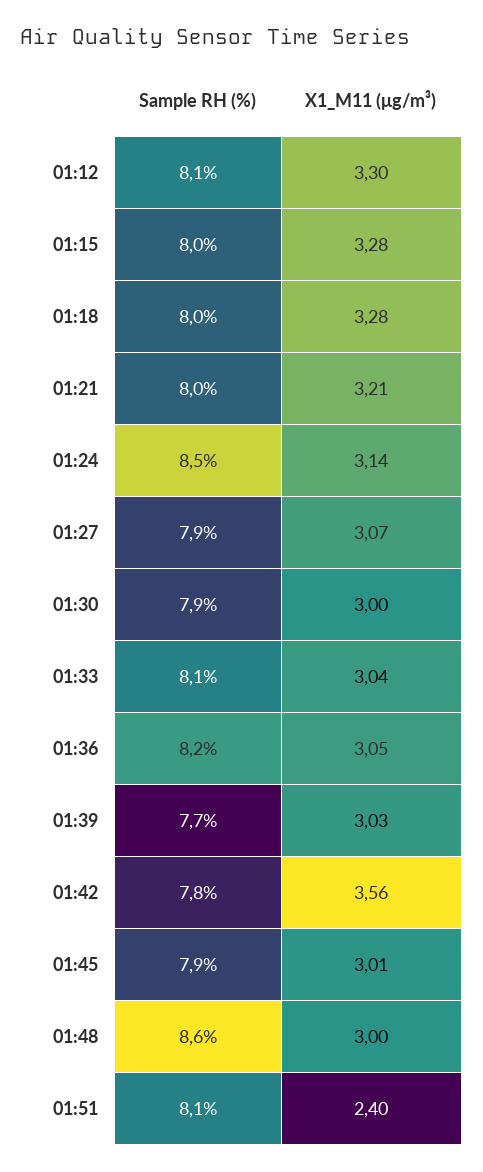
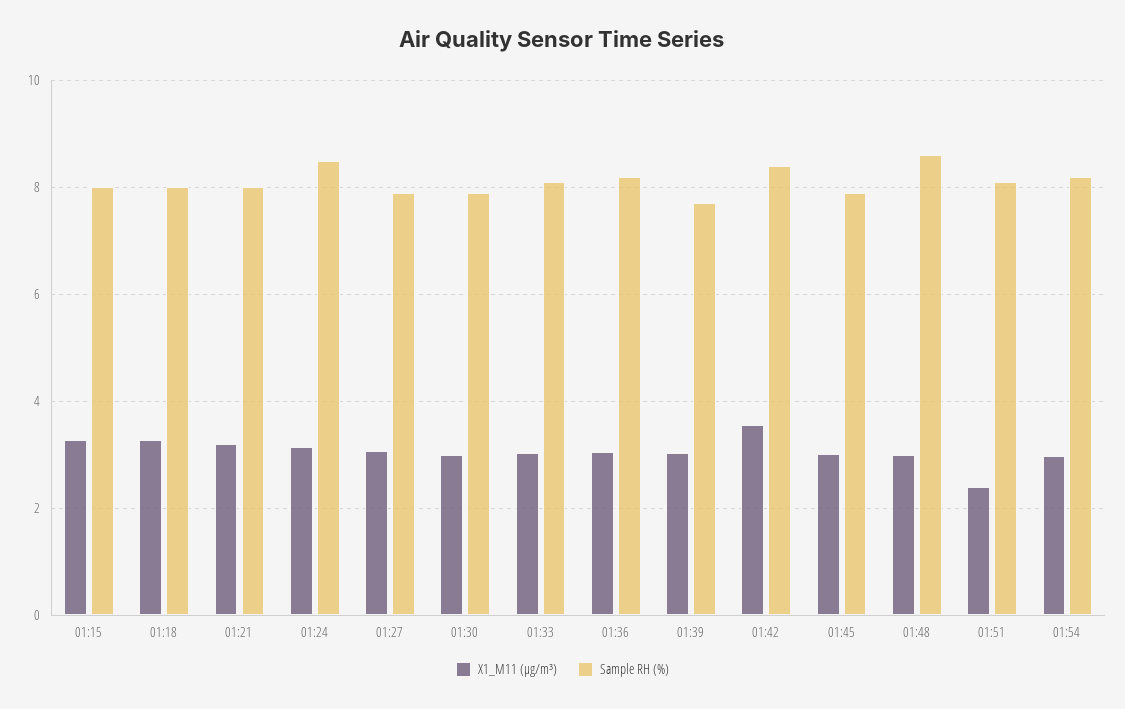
Sample RH (%), 01:12: 8.1 -> none
X1_M11 (μg/m³), 01:12: 3.3 -> none
Sample RH (%), 01:42: 7.8 -> 8.4
X1_M11 (μg/m³), 01:54: none -> 3
Sample RH (%), 01:54: none -> 8.2

